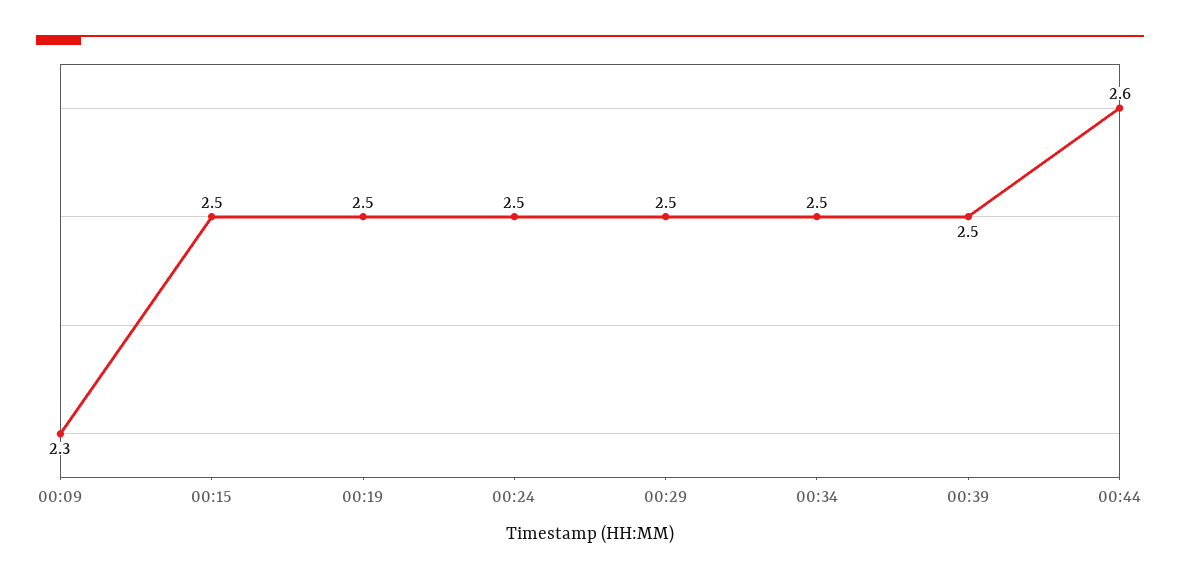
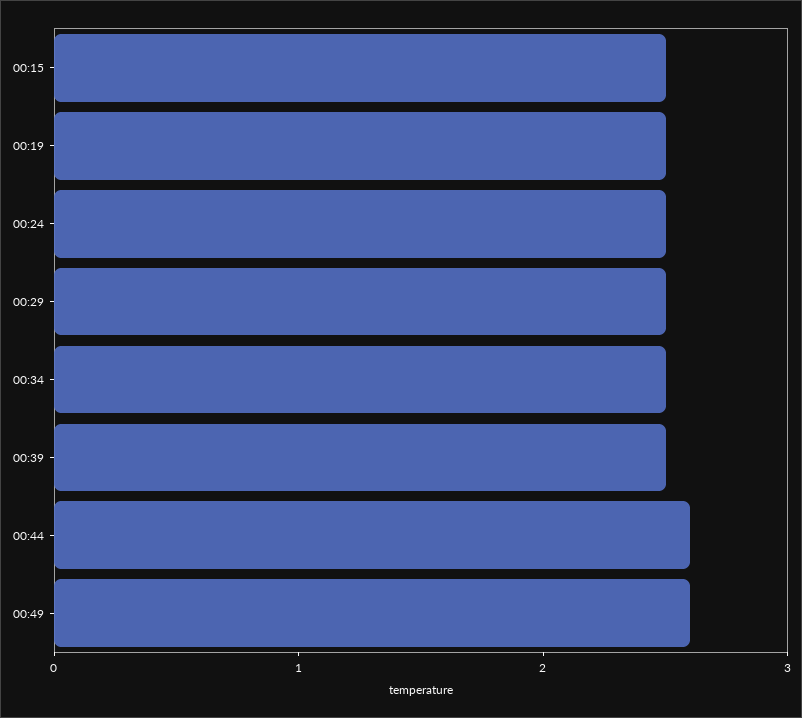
00:09: 2.3 -> none
00:49: none -> 2.6

